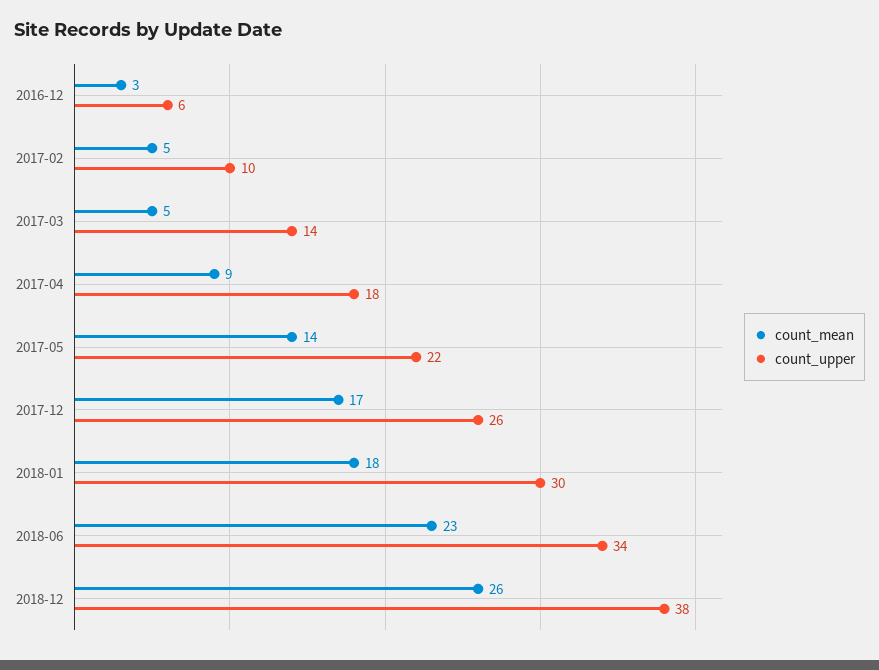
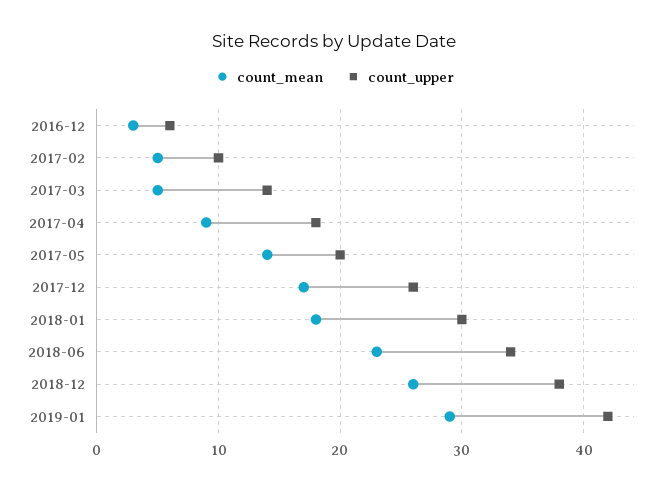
count_upper, 2017-05: 22 -> 20
count_mean, 2019-01: none -> 29
count_upper, 2019-01: none -> 42

